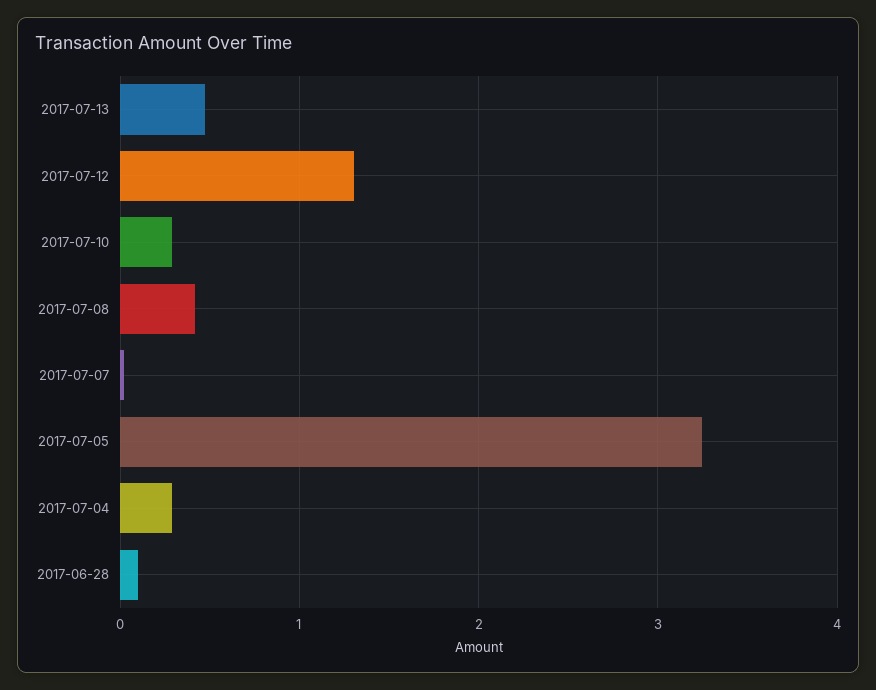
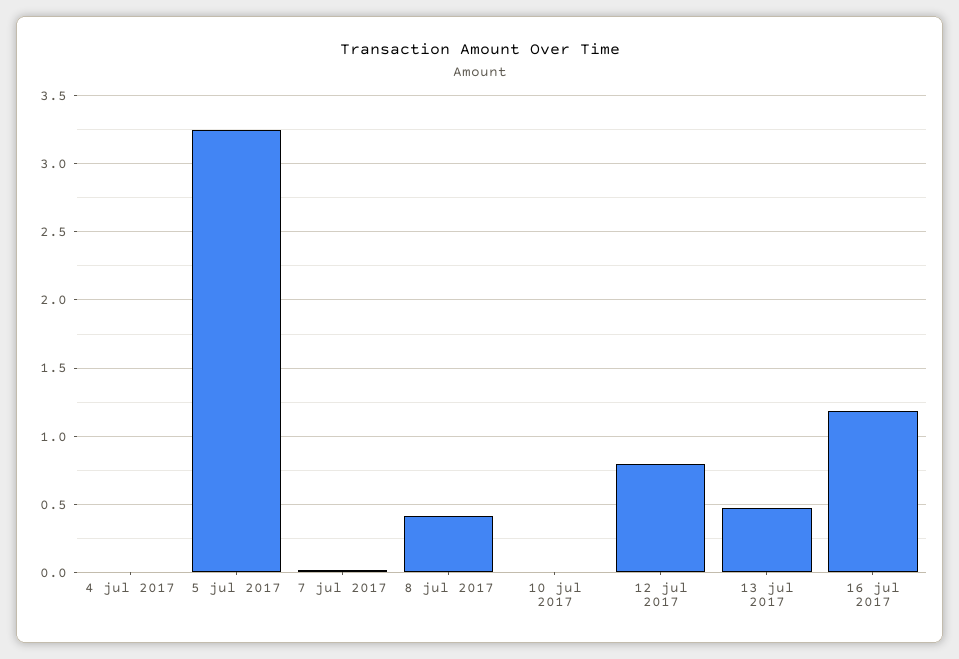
2017-07-12: 1.3 -> 0.8
2017-07-10: 0.3 -> 0
2017-07-04: 0.3 -> 0
2017-06-28: 0.1 -> none
16 jul 2017: none -> 1.2

